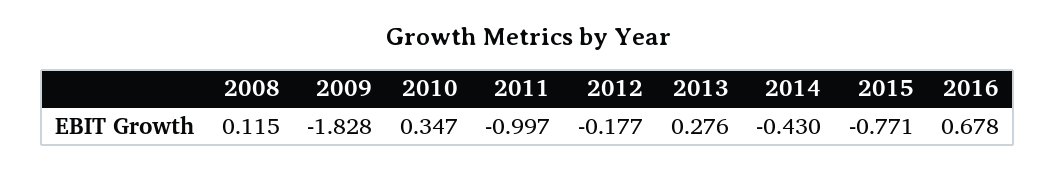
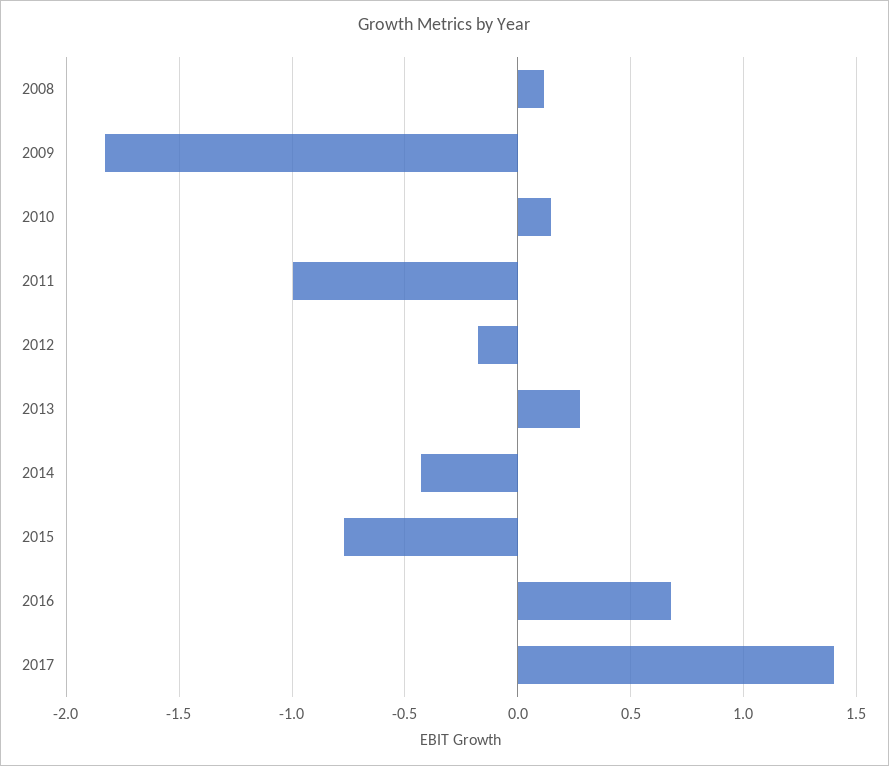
2010: 0.347 -> 0.15
2017: none -> 1.4

